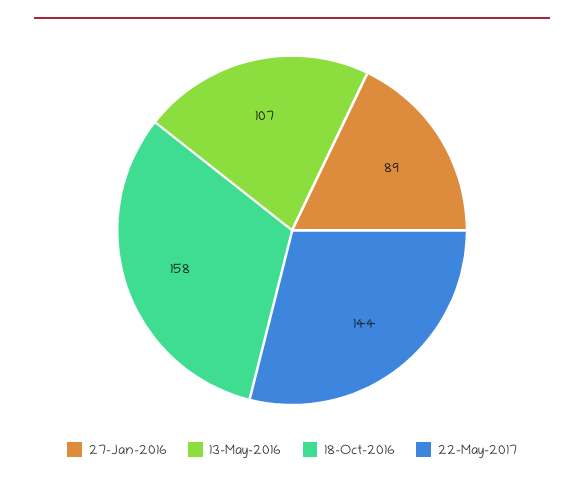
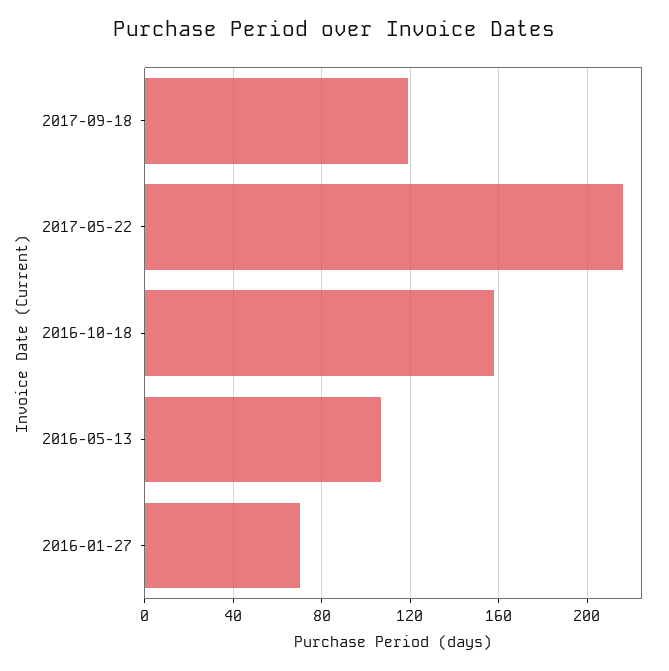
27-Jan-2016: 89 -> 70
22-May-2017: 144 -> 215
2017-09-18: none -> 120

